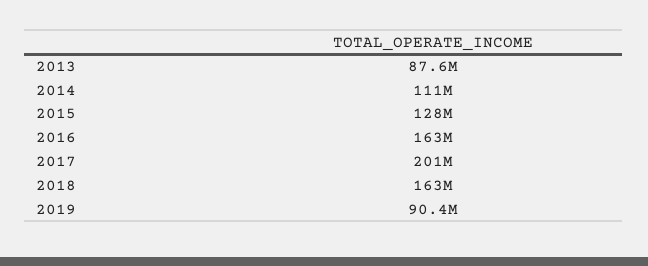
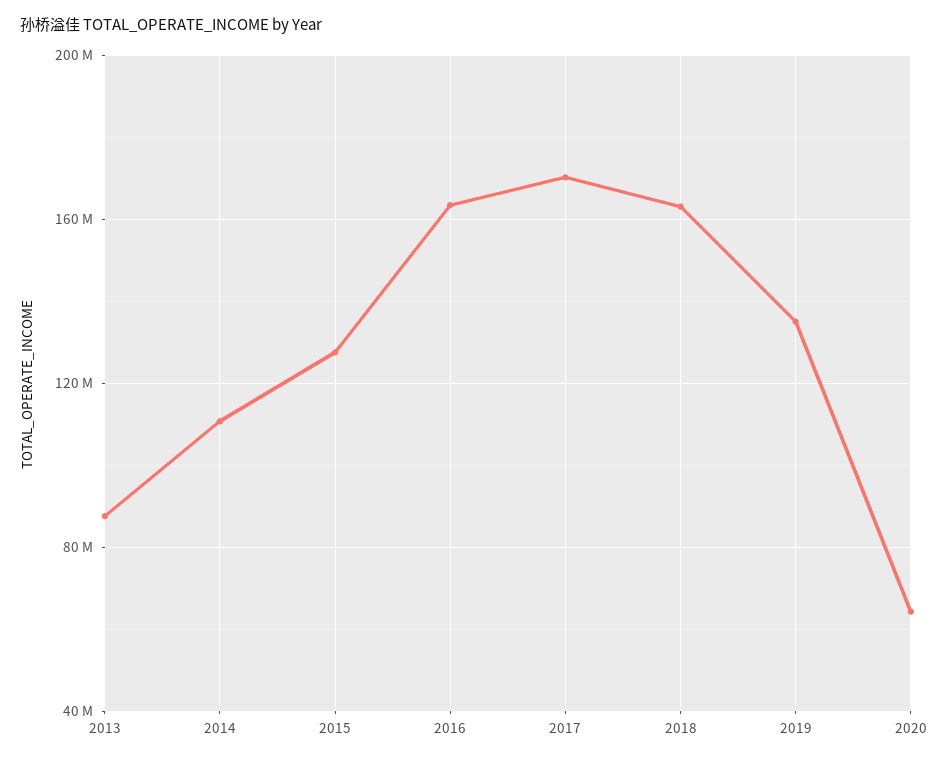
2017: 201000000 -> 170000000
2019: 90400000 -> 135000000
2020: none -> 65000000

